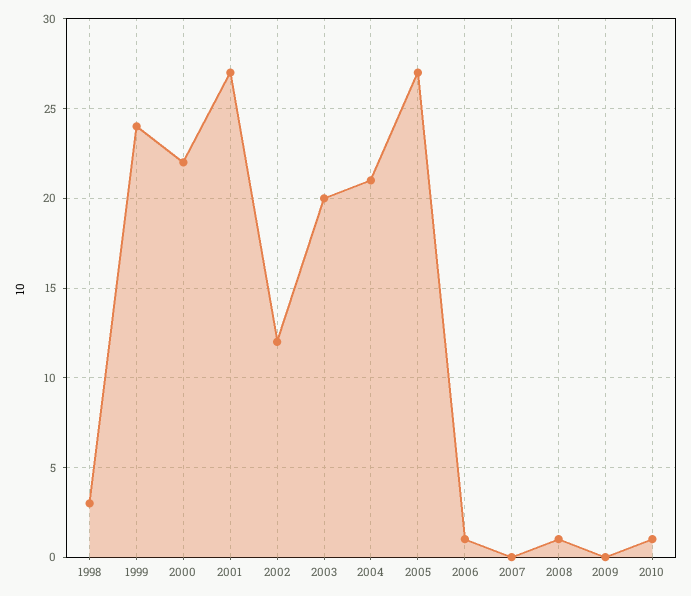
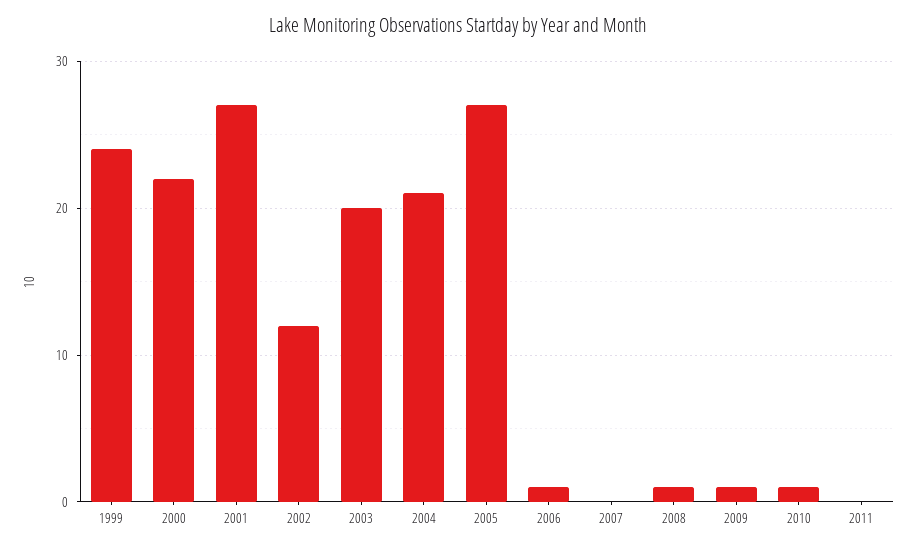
1998: 3 -> none
2009: 0 -> 1
2011: none -> 0

